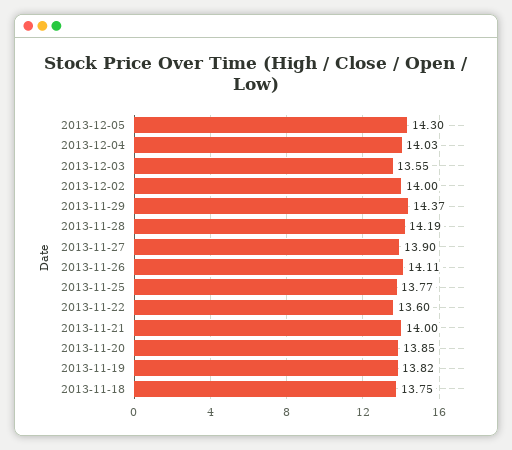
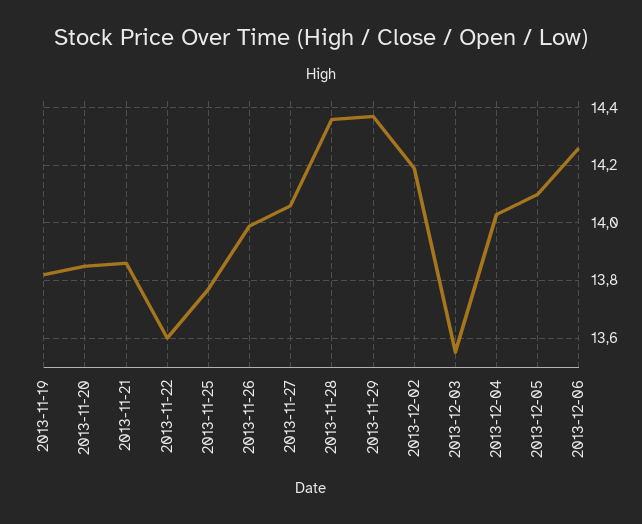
2013-12-05: 14.3 -> 14.1
2013-12-02: 14 -> 14.2
2013-11-28: 14.19 -> 14.35
2013-11-27: 13.9 -> 14.05
2013-11-26: 14.11 -> 14
2013-11-21: 14 -> 13.85
2013-11-18: 13.75 -> none
2013-12-06: none -> 14.25

